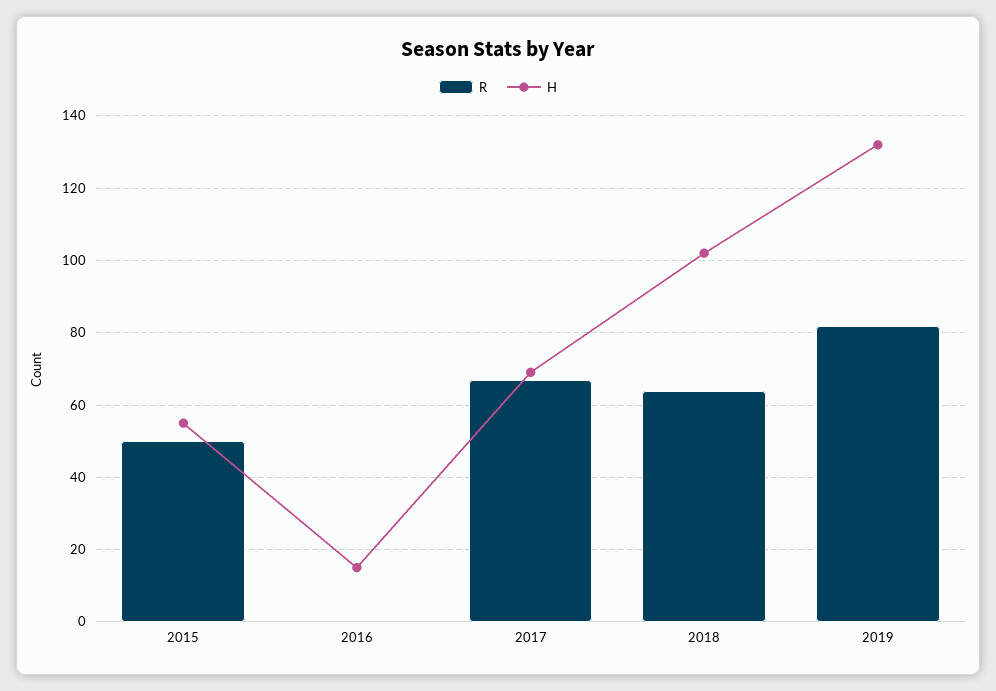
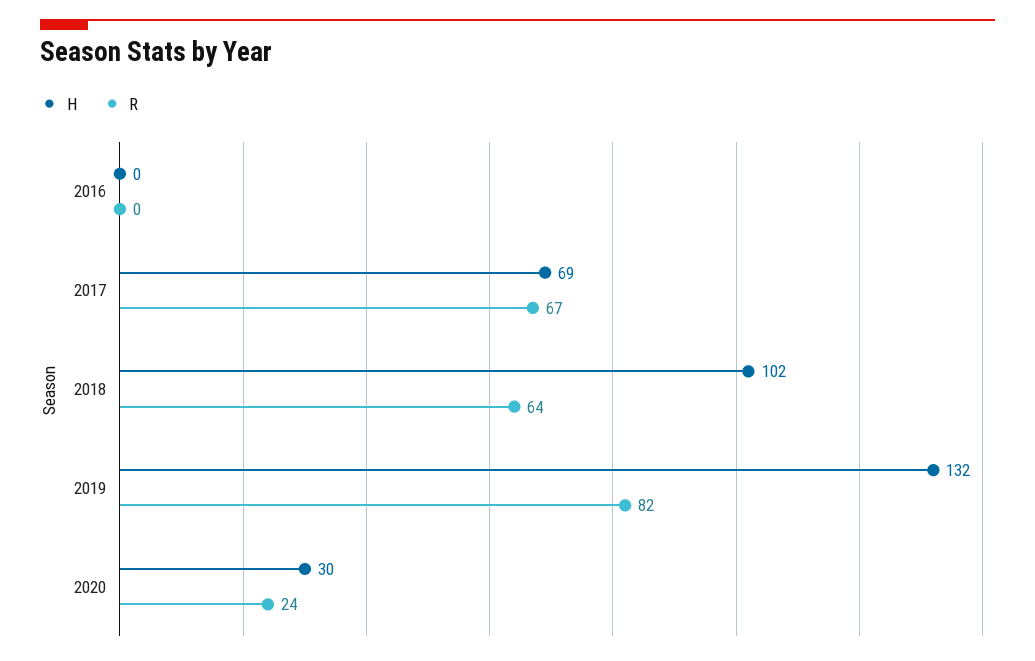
R, 2015: 50 -> none
H, 2015: 55 -> none
H, 2016: 15 -> 0
H, 2020: none -> 30
R, 2020: none -> 24

